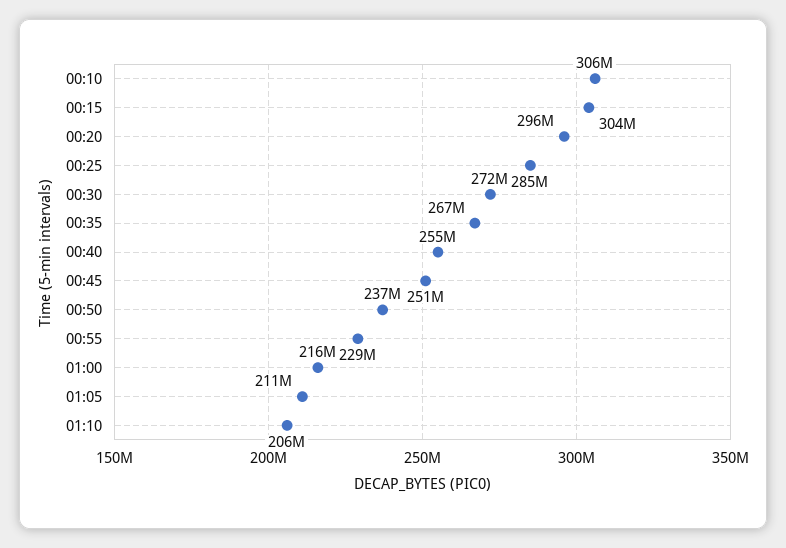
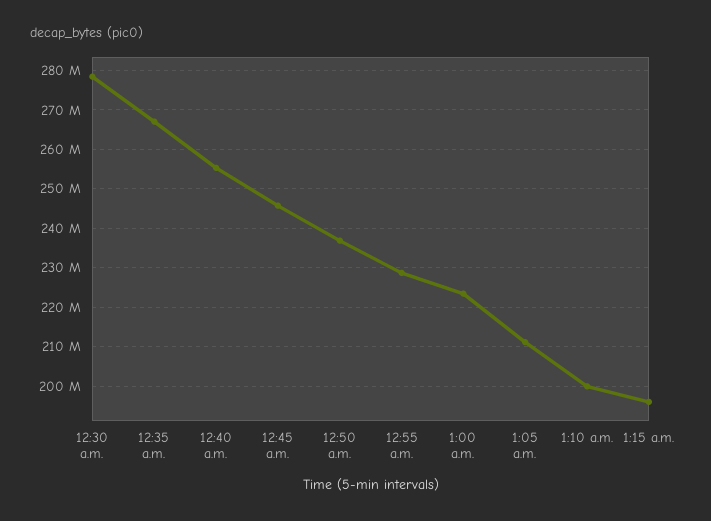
00:10: 306000000 -> none
00:15: 304000000 -> none
00:20: 296000000 -> none
00:25: 285000000 -> none
00:30: 272000000 -> 278000000
00:45: 251000000 -> 246000000
01:00: 216000000 -> 224000000
01:10: 206000000 -> 200000000
1:15 a.m.: none -> 196000000

